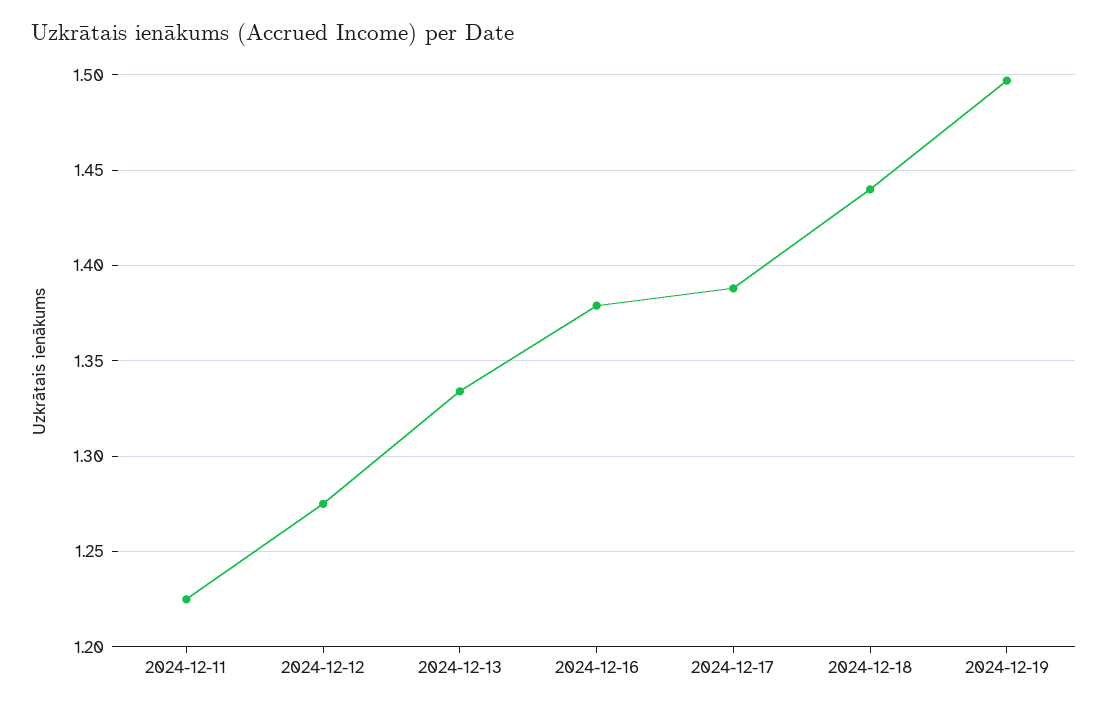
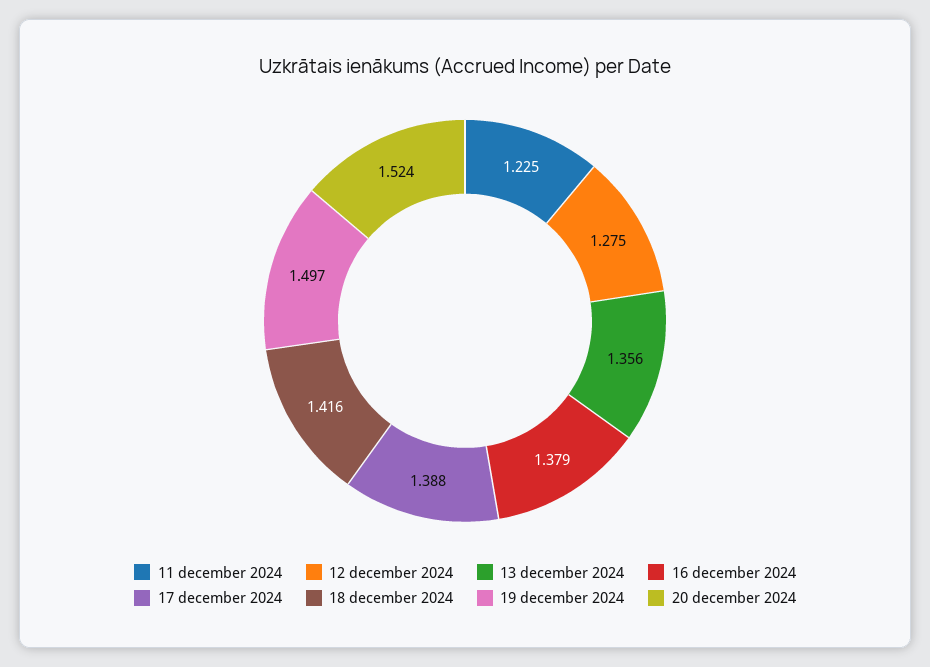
2024-12-13: 1.335 -> 1.356
2024-12-18: 1.44 -> 1.416
20 december 2024: none -> 1.524

